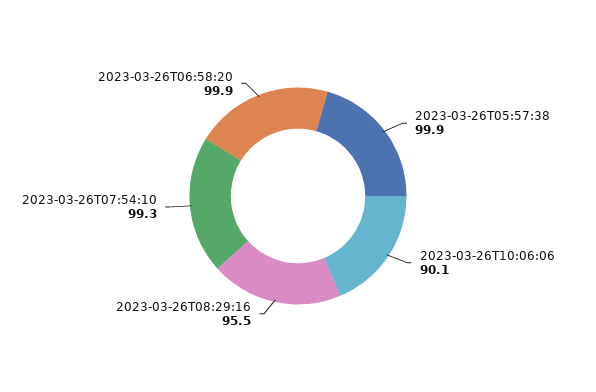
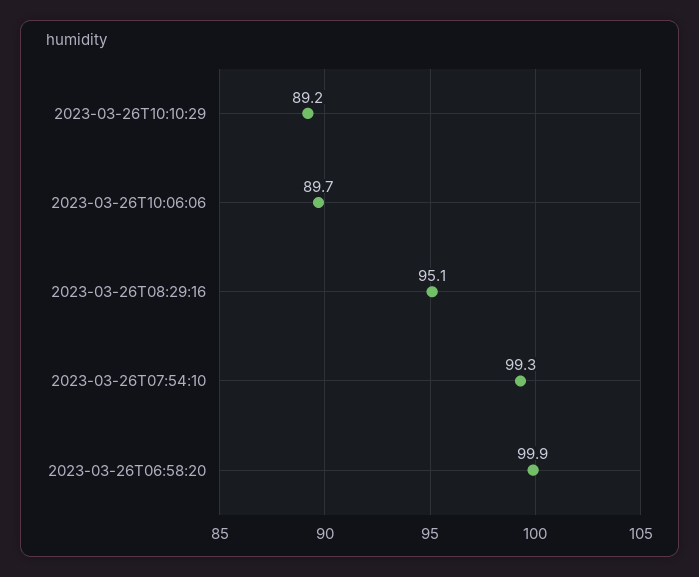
2023-03-26T05:57:38: 99.9 -> none
2023-03-26T10:06:06: 90.1 -> 89.7
2023-03-26T08:29:16: 95.5 -> 95.1
2023-03-26T10:10:29: none -> 89.2

